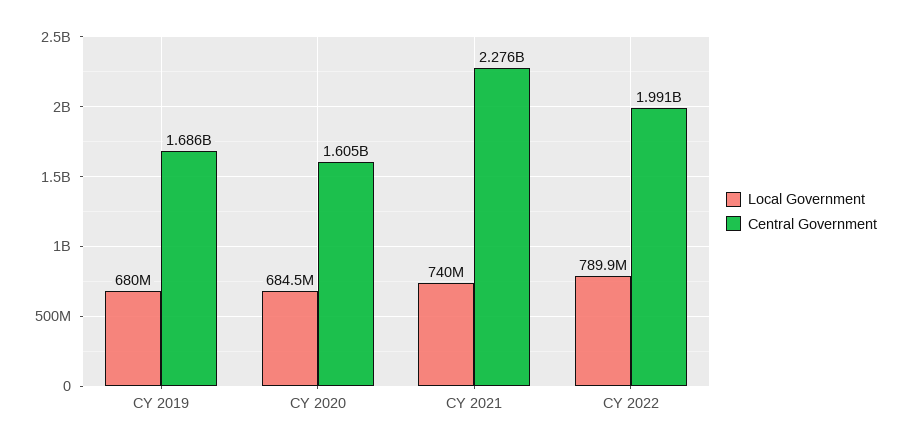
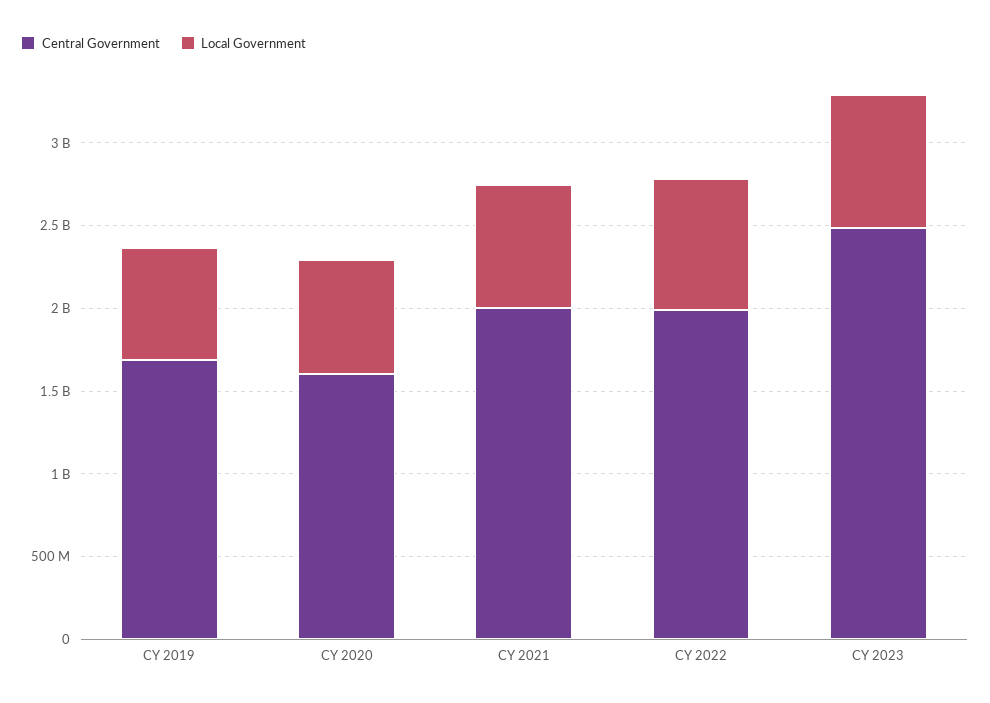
Central Government, CY 2021: 2276000000 -> 2000000000
Central Government, CY 2023: none -> 2500000000
Local Government, CY 2023: none -> 800000000

